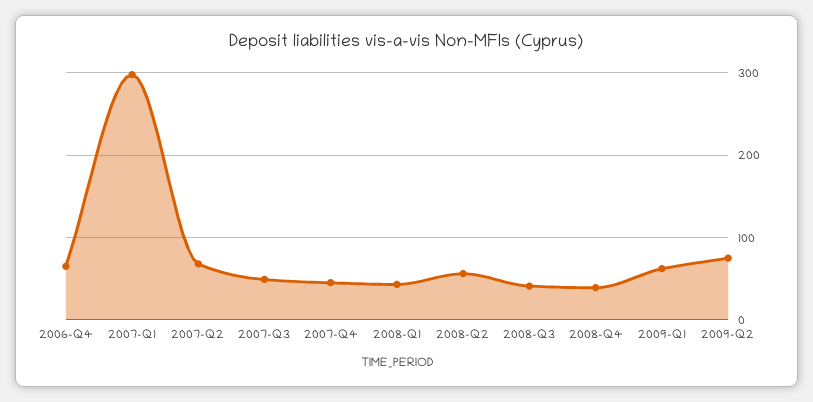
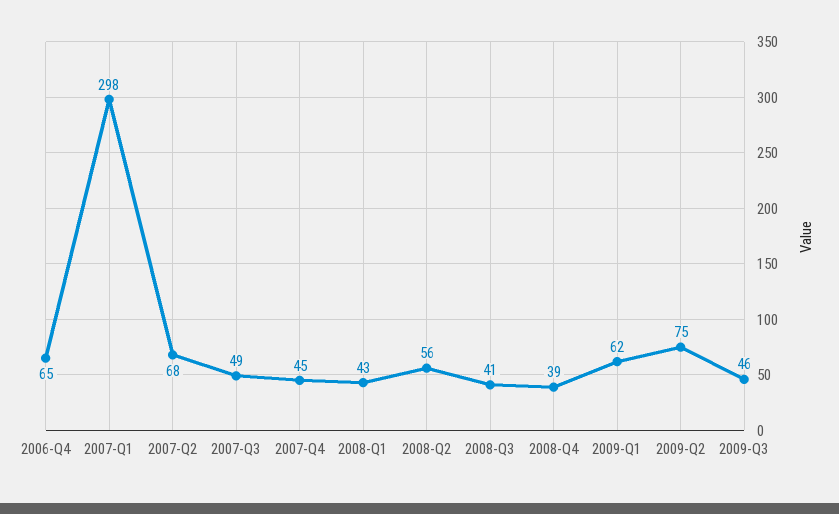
2009-Q3: none -> 46

